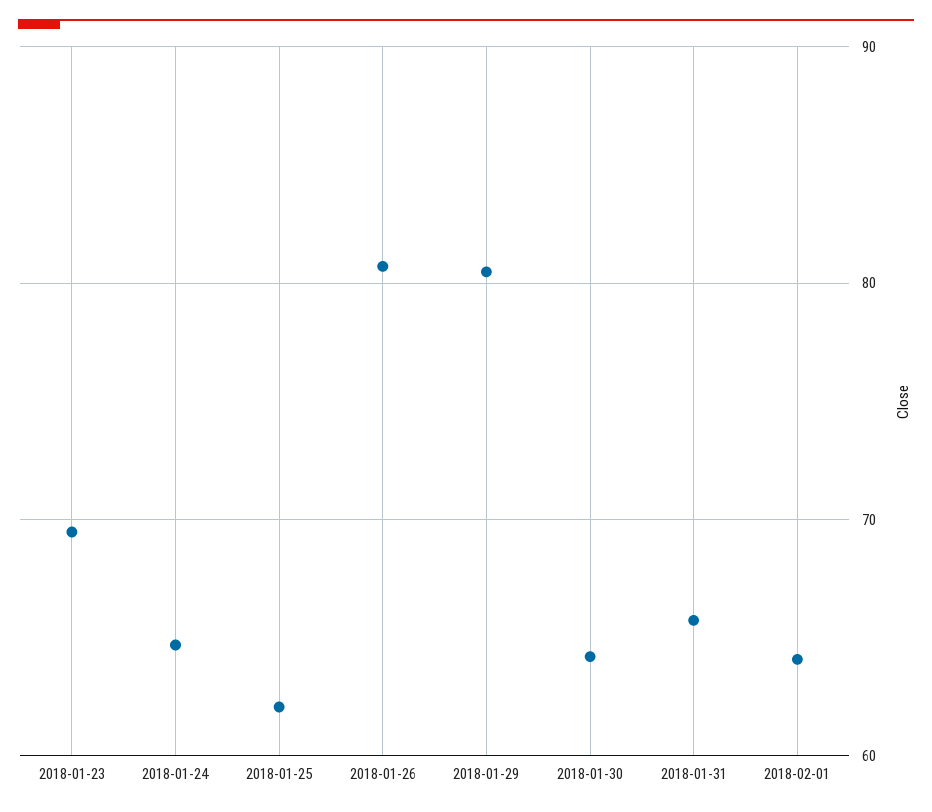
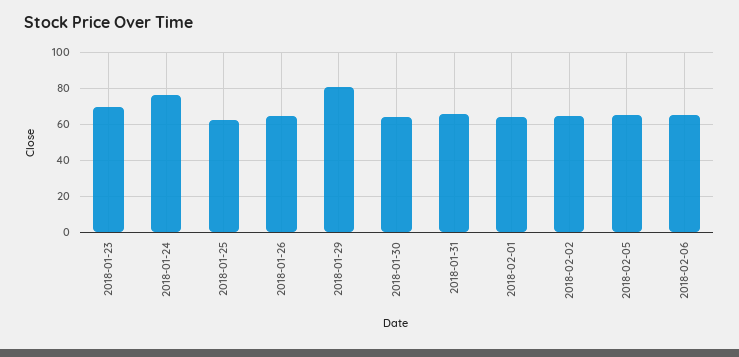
2018-01-24: 65 -> 75
2018-01-26: 81 -> 65
2018-02-02: none -> 65
2018-02-05: none -> 65
2018-02-06: none -> 65

